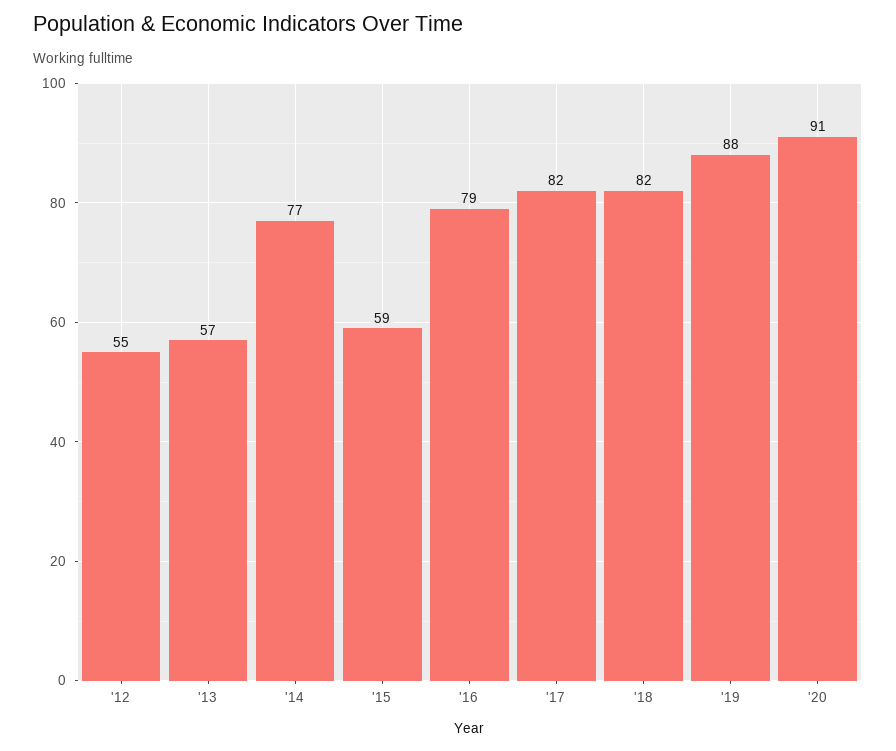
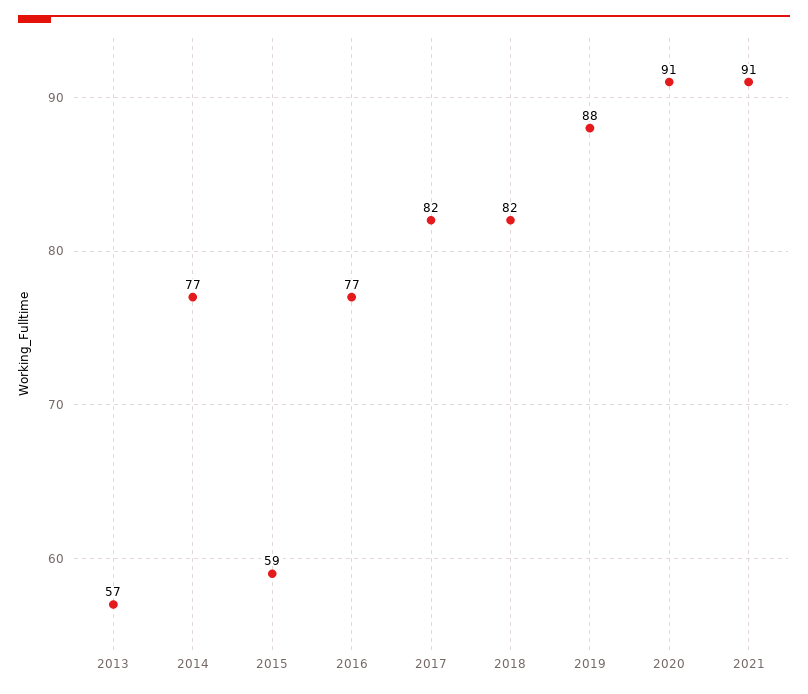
'12: 55 -> none
'16: 79 -> 77
2021: none -> 91

